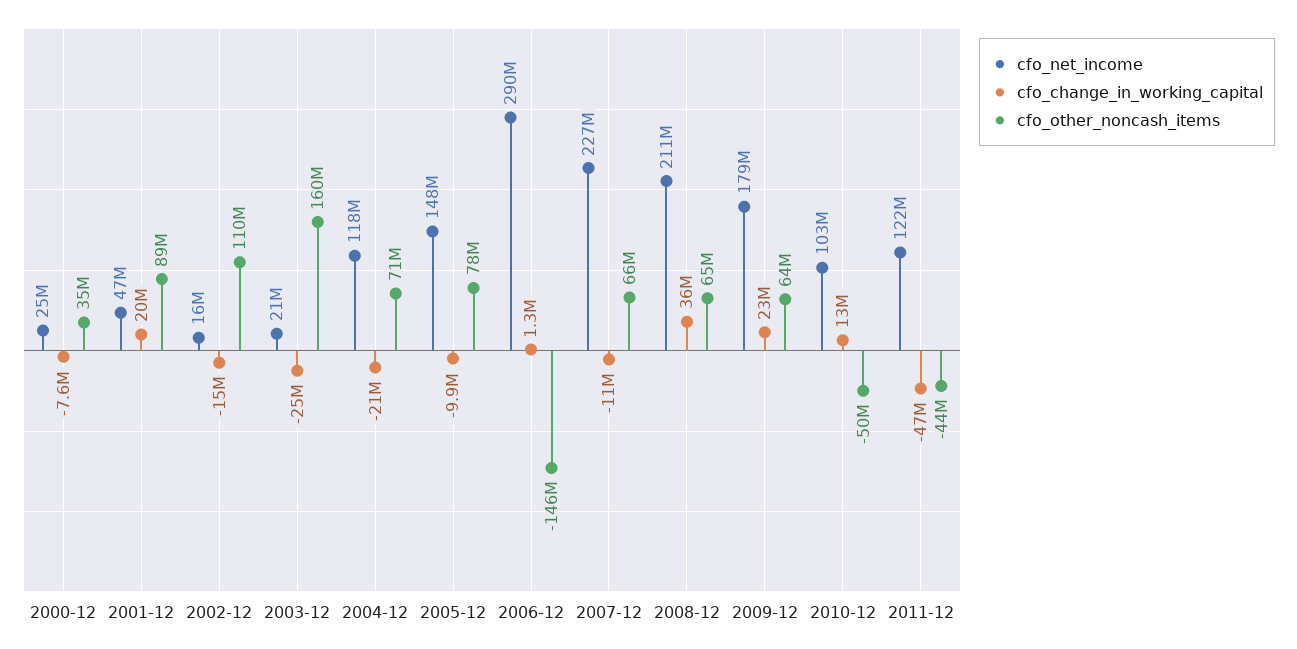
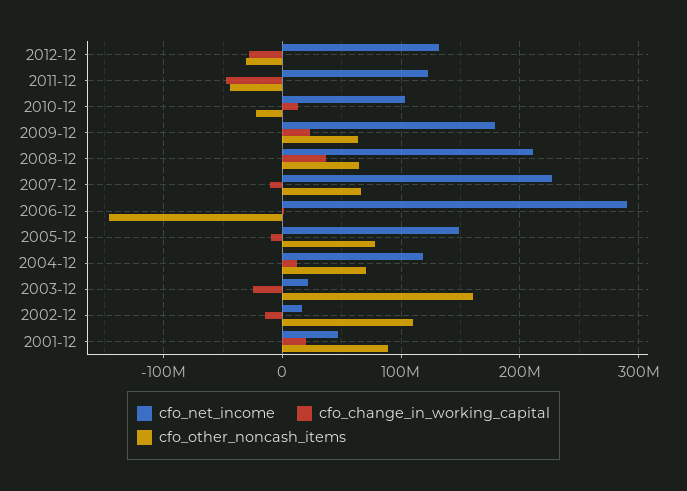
cfo_net_income, 2000-12: 25000000 -> none
cfo_change_in_working_capital, 2000-12: -7600000 -> none
cfo_other_noncash_items, 2000-12: 35000000 -> none
cfo_change_in_working_capital, 2004-12: -21000000 -> 10000000
cfo_other_noncash_items, 2010-12: -50000000 -> -20000000
cfo_net_income, 2012-12: none -> 130000000
cfo_change_in_working_capital, 2012-12: none -> -30000000
cfo_other_noncash_items, 2012-12: none -> -30000000

